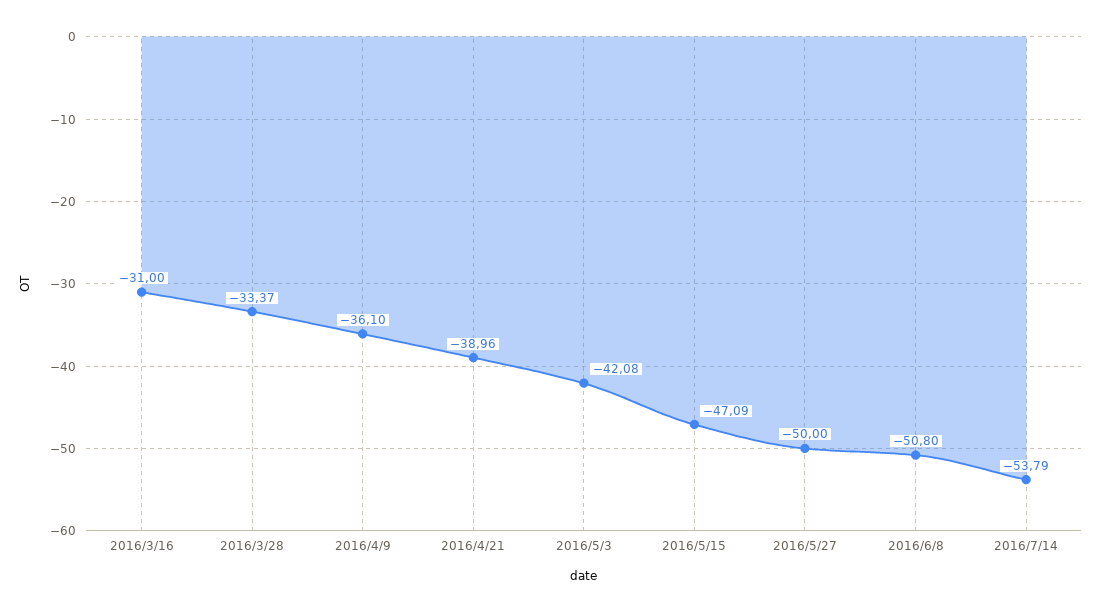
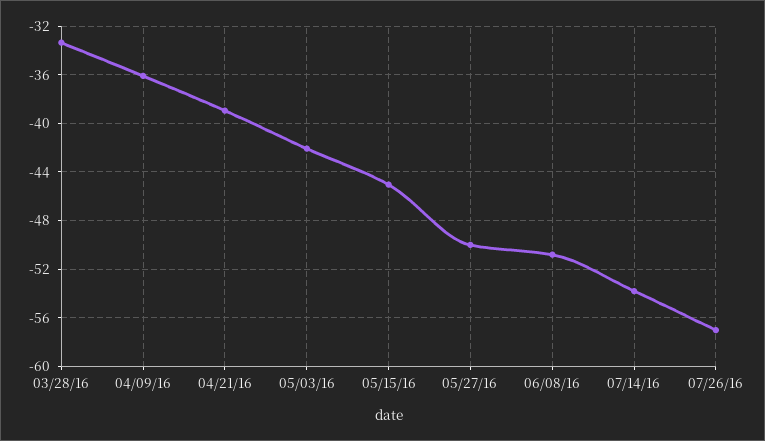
2016/3/16: -31 -> none
2016/5/15: -47.09 -> -45
07/26/16: none -> -57

